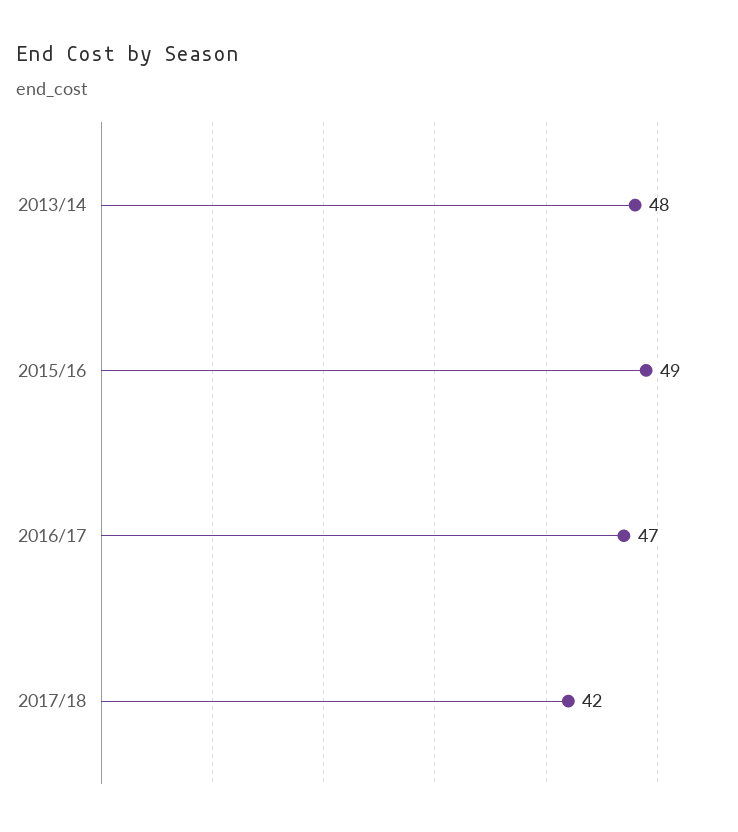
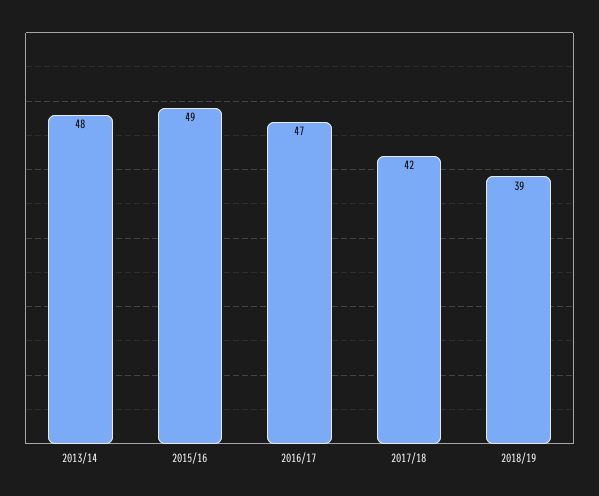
2018/19: none -> 39

